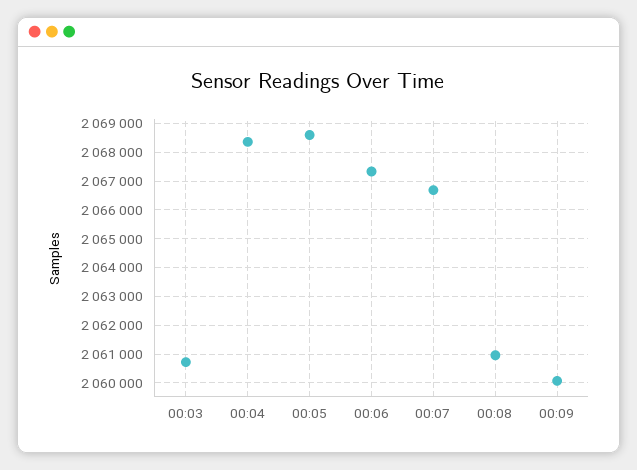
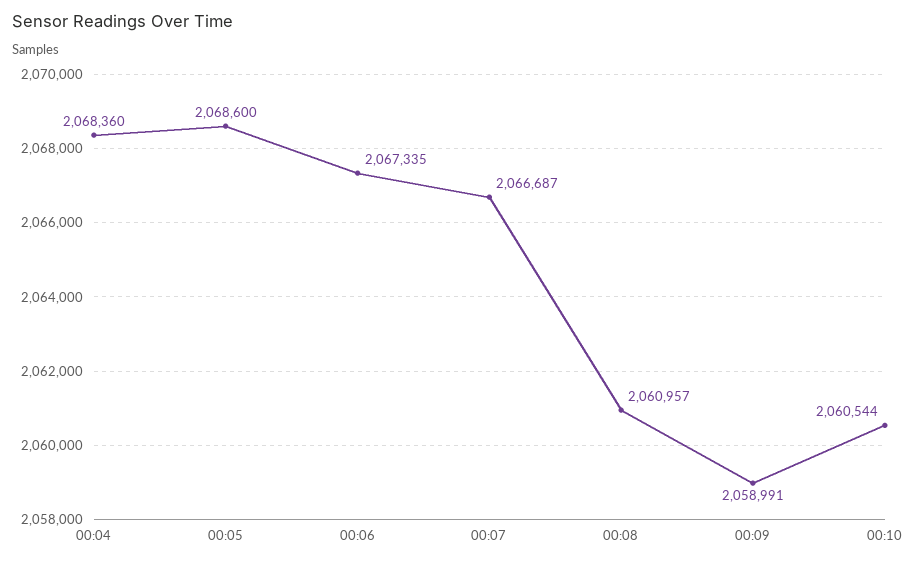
00:03: 2060750 -> none
00:09: 2060000 -> 2058991
00:10: none -> 2060544

